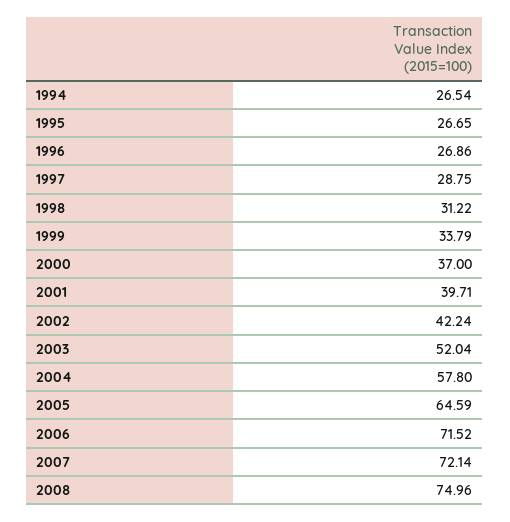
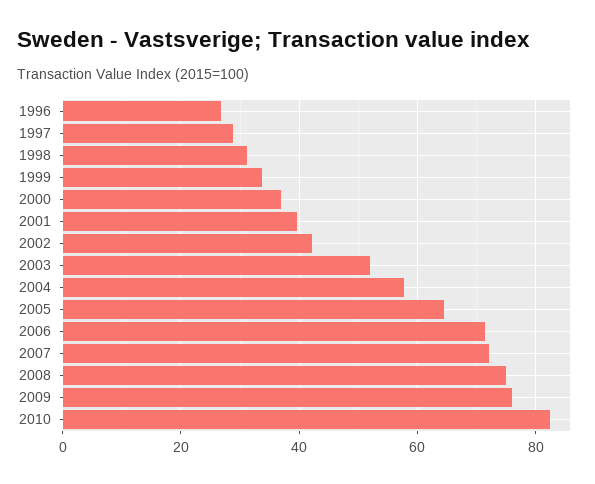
1994: 26.54 -> none
1995: 26.65 -> none
2009: none -> 76
2010: none -> 82

